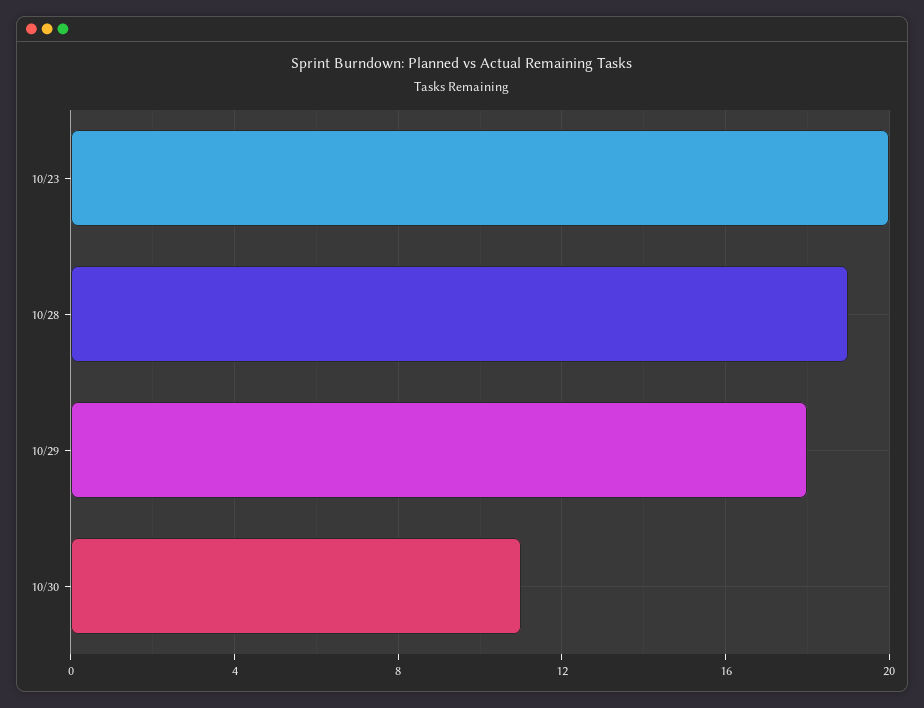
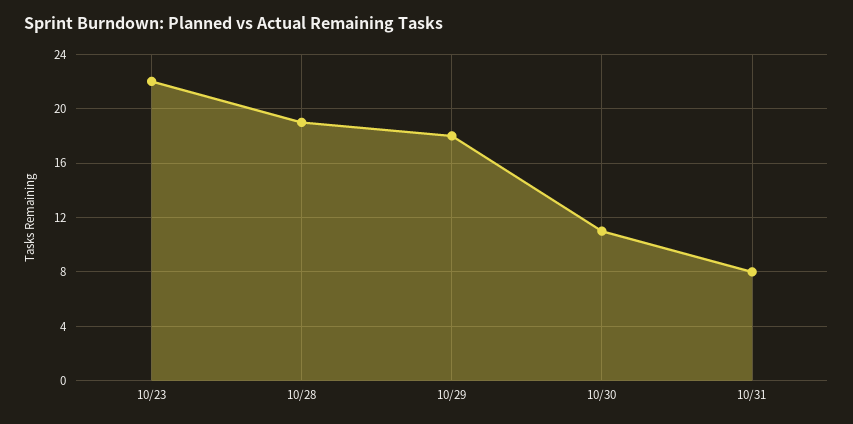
10/23: 20 -> 22
10/31: none -> 8

